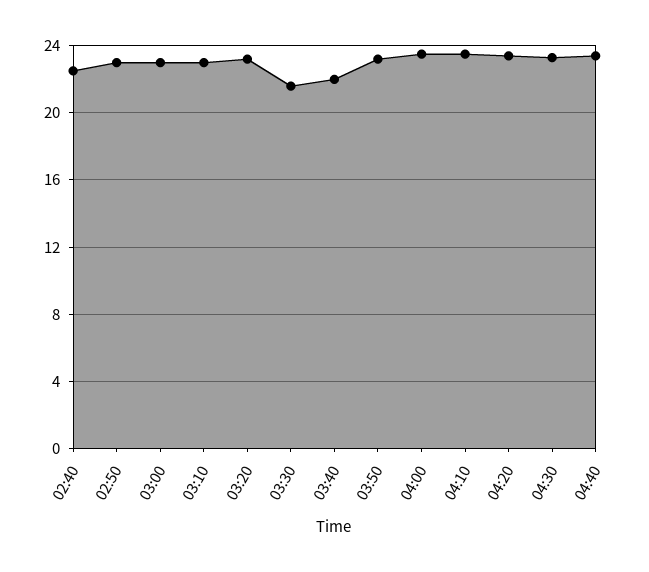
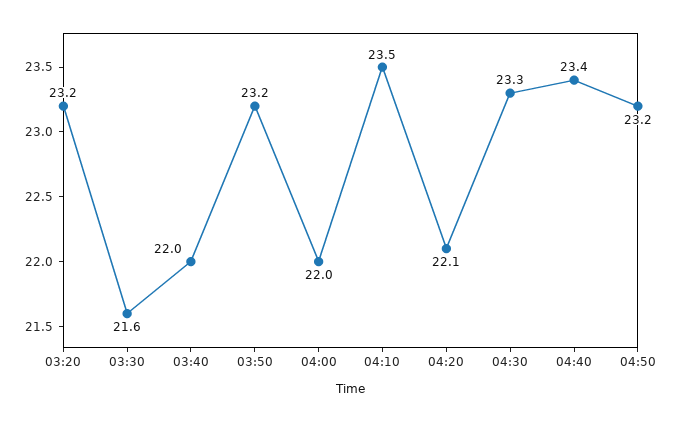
02:40: 22.5 -> none
02:50: 23 -> none
03:00: 23 -> none
03:10: 23 -> none
04:00: 23.5 -> 22
04:20: 23.5 -> 22.1
04:50: none -> 23.2

